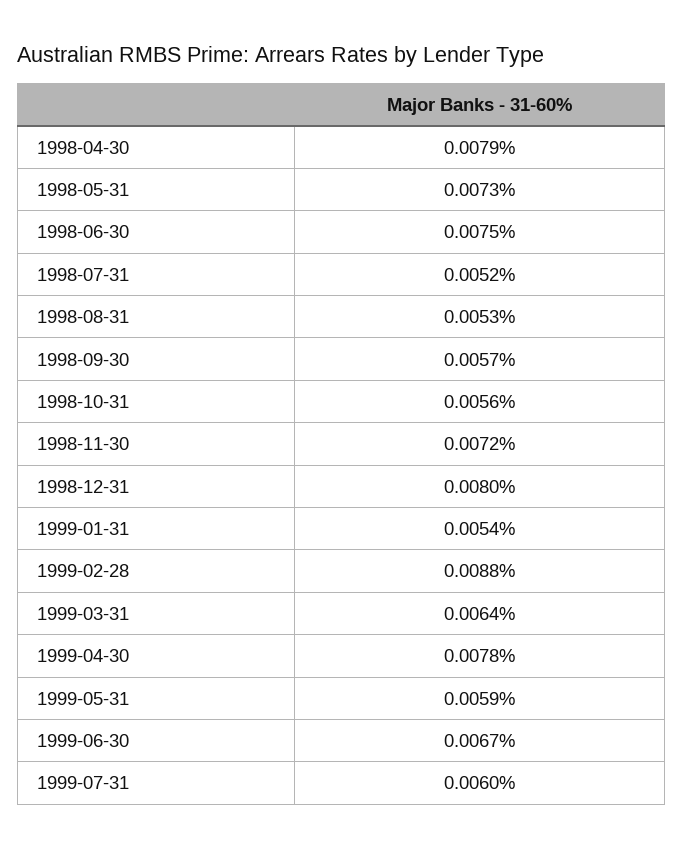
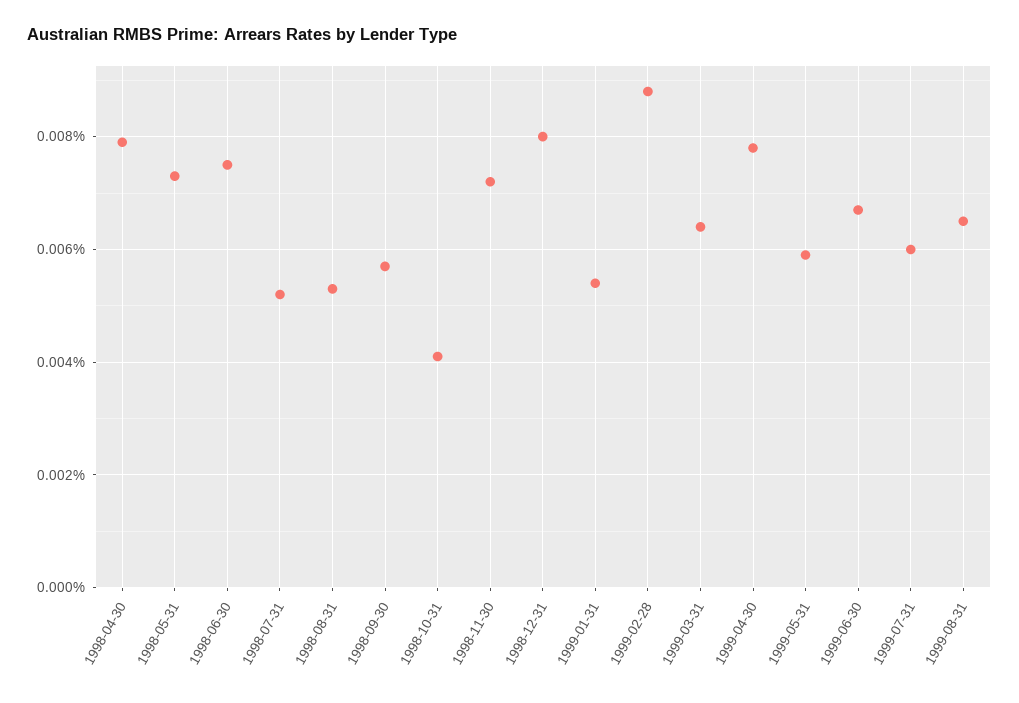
1998-10-31: 0.0056 -> 0.004
1999-08-31: none -> 0.0065

